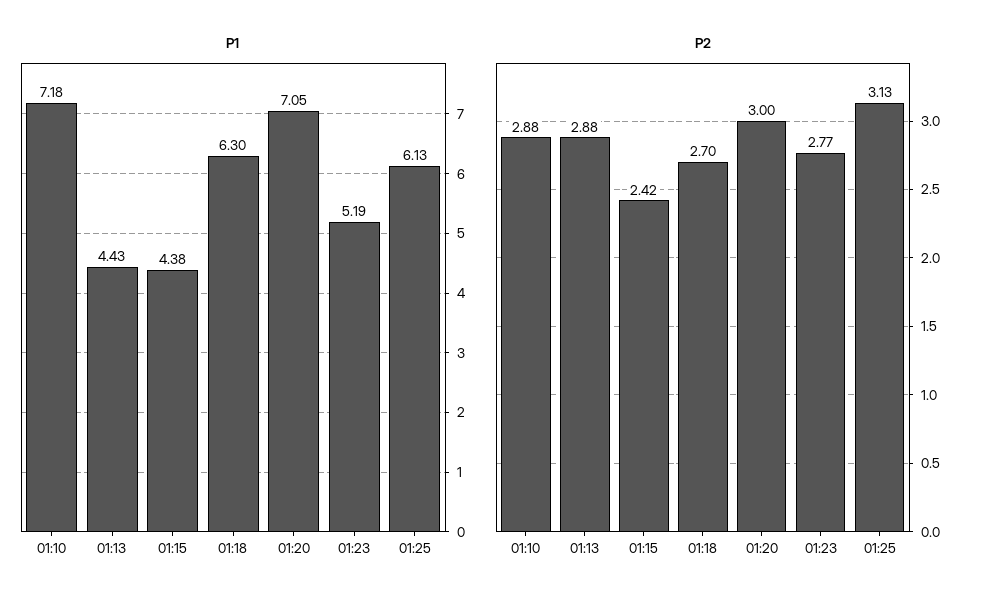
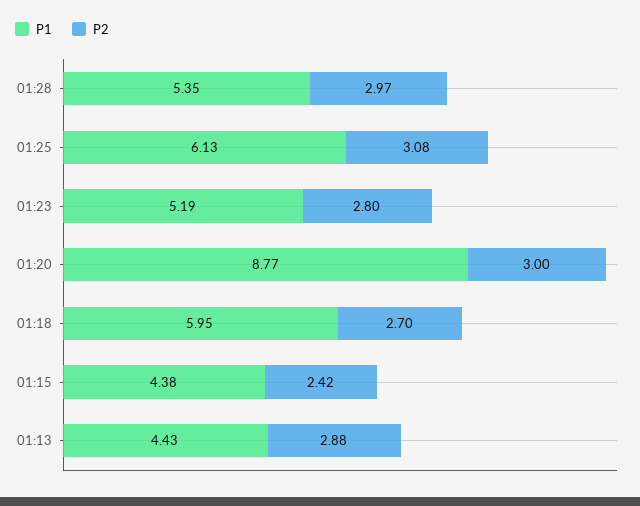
P1, 01:10: 7.18 -> none
P1, 01:18: 6.3 -> 5.95
P1, 01:20: 7.05 -> 8.77
P2, 01:10: 2.88 -> none
P2, 01:23: 2.77 -> 2.8
P2, 01:25: 3.13 -> 3.08
P1, 01:28: none -> 5.35
P2, 01:28: none -> 2.97

